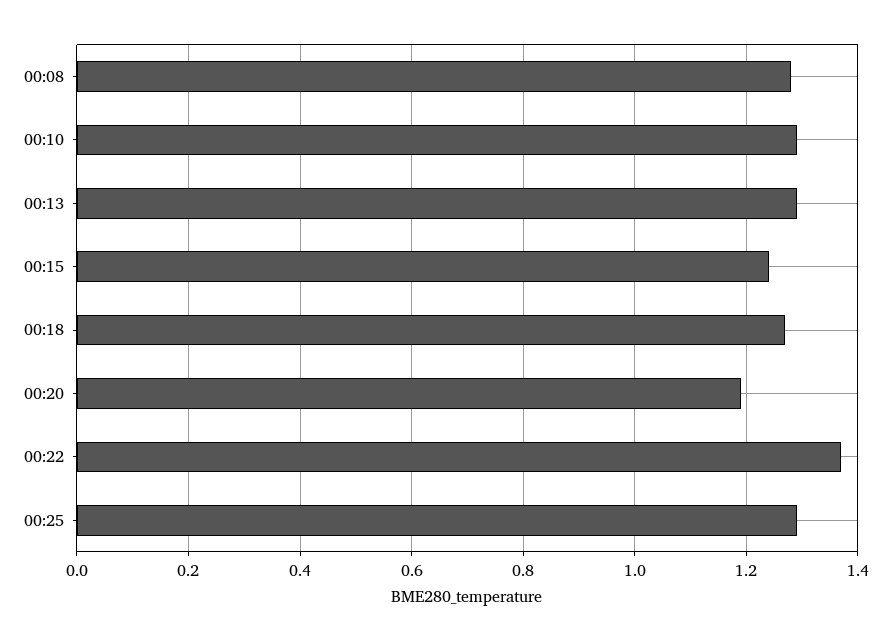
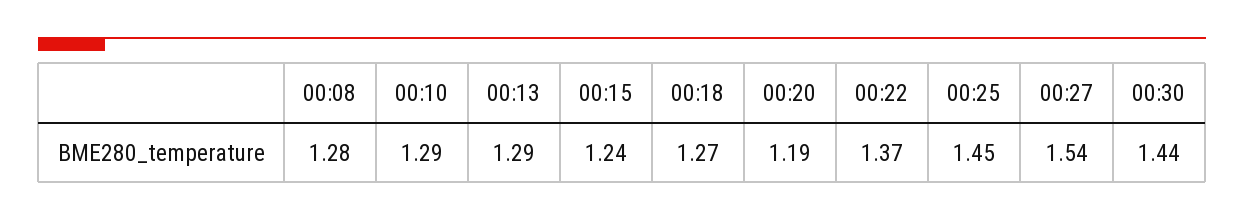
00:25: 1.3 -> 1.45
00:27: none -> 1.54
00:30: none -> 1.44

